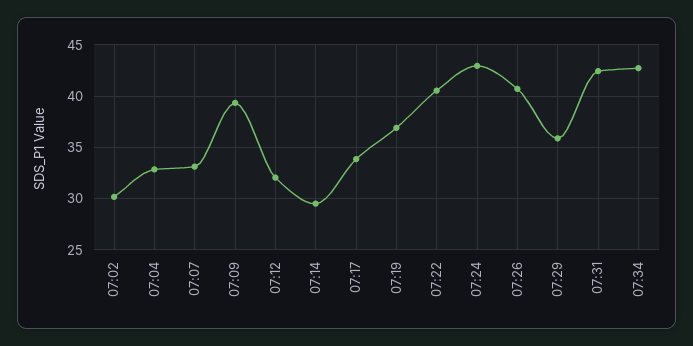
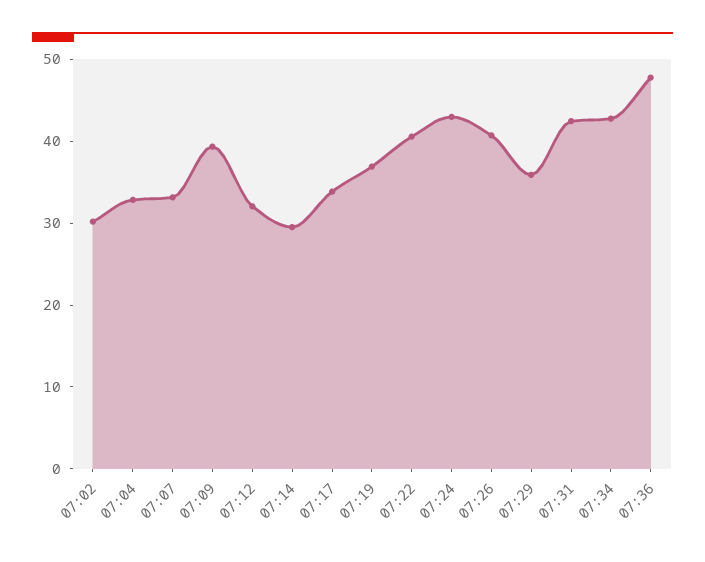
07:36: none -> 48

